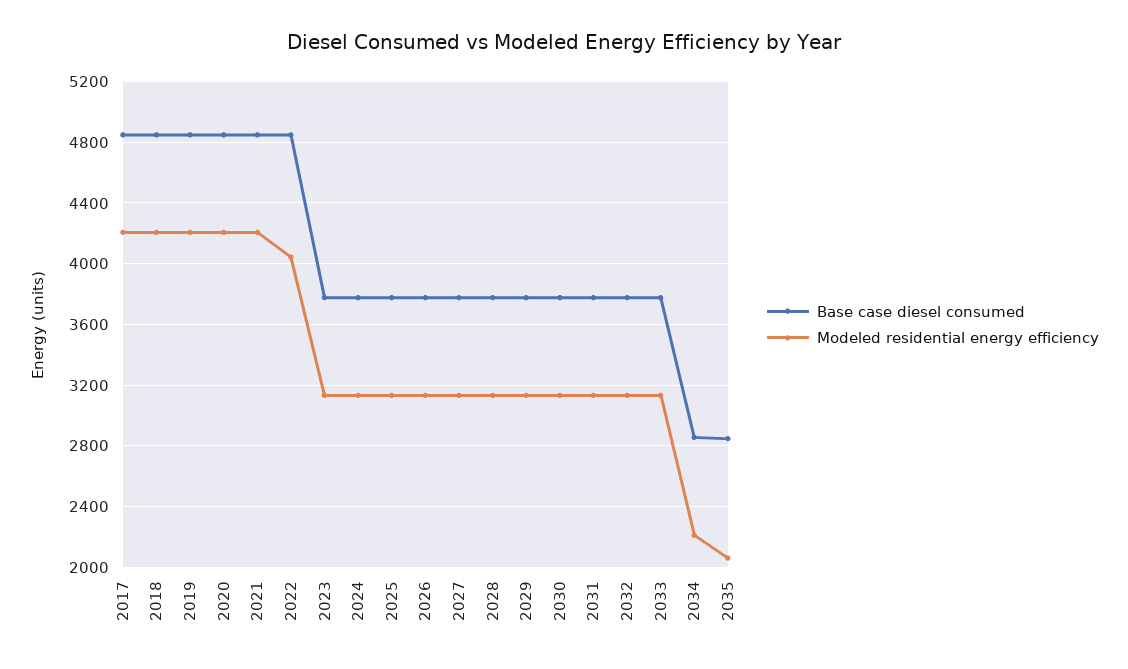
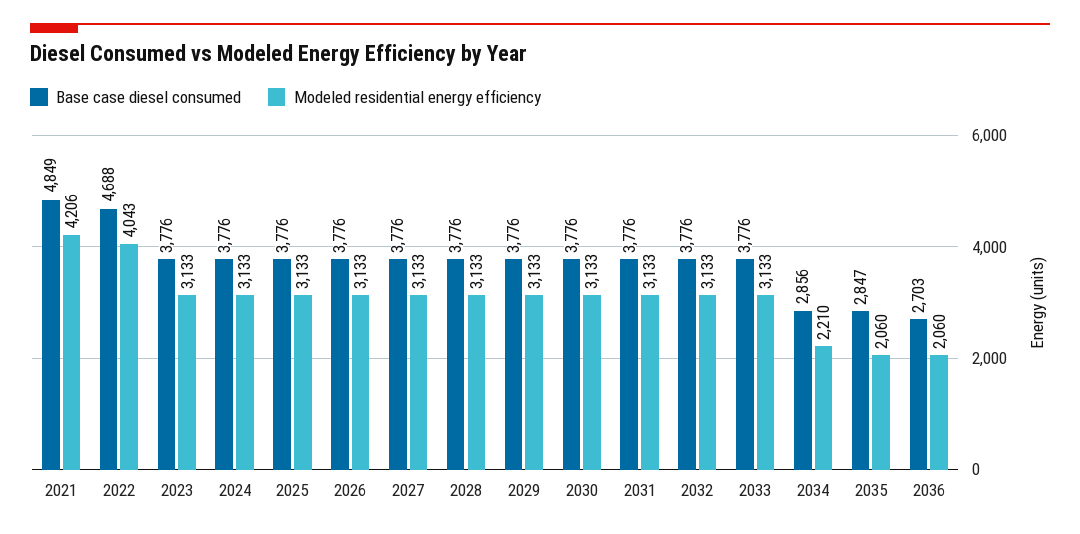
Base case diesel consumed, 2017: 4850 -> none
Modeled residential energy efficiency, 2017: 4200 -> none
Base case diesel consumed, 2018: 4850 -> none
Modeled residential energy efficiency, 2018: 4200 -> none
Base case diesel consumed, 2019: 4850 -> none
Modeled residential energy efficiency, 2019: 4200 -> none
Base case diesel consumed, 2020: 4850 -> none
Modeled residential energy efficiency, 2020: 4200 -> none
Base case diesel consumed, 2022: 4850 -> 4688
Base case diesel consumed, 2036: none -> 2703
Modeled residential energy efficiency, 2036: none -> 2060

